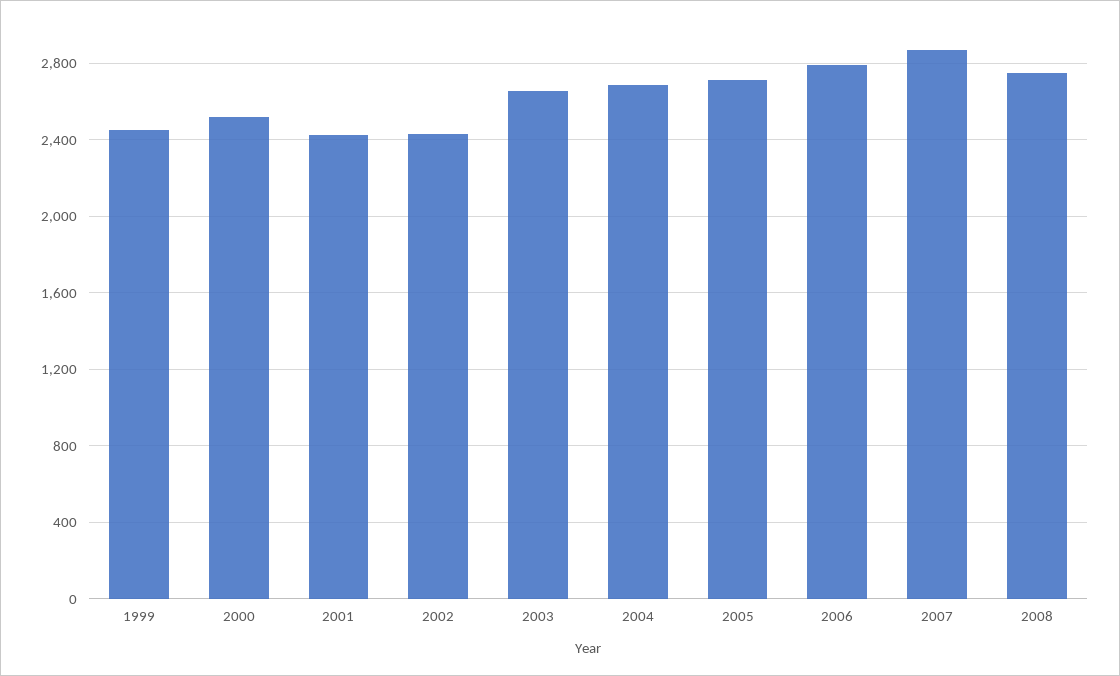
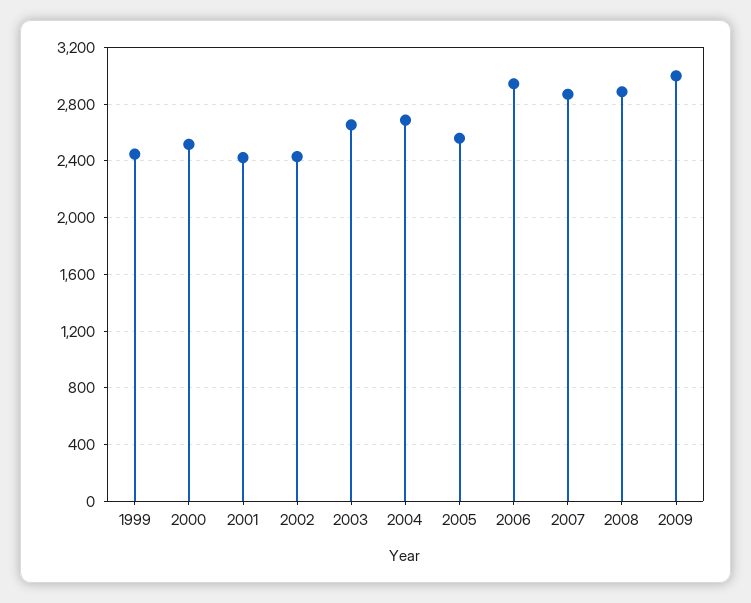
2005: 2700 -> 2550
2006: 2800 -> 2950
2008: 2750 -> 2900
2009: none -> 3000

